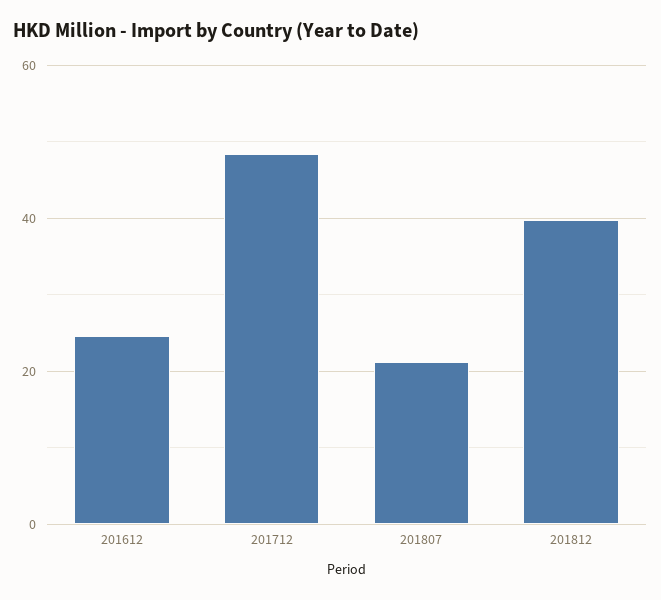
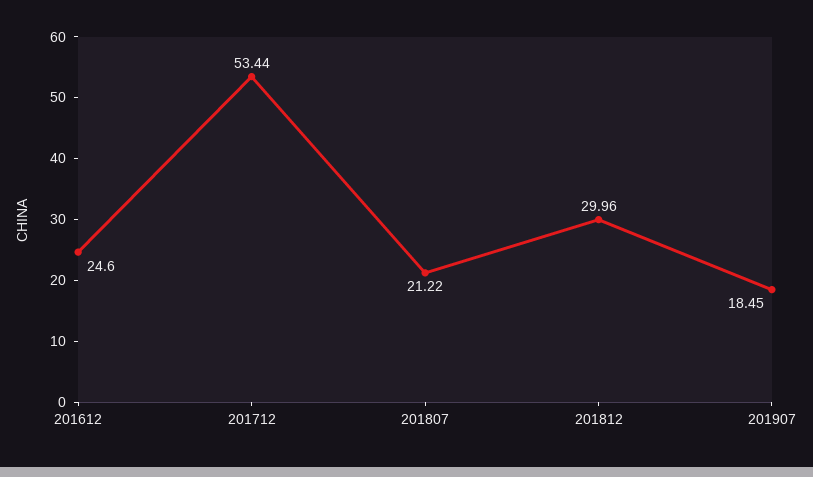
201712: 48 -> 53.44
201812: 40 -> 29.96
201907: none -> 18.45

